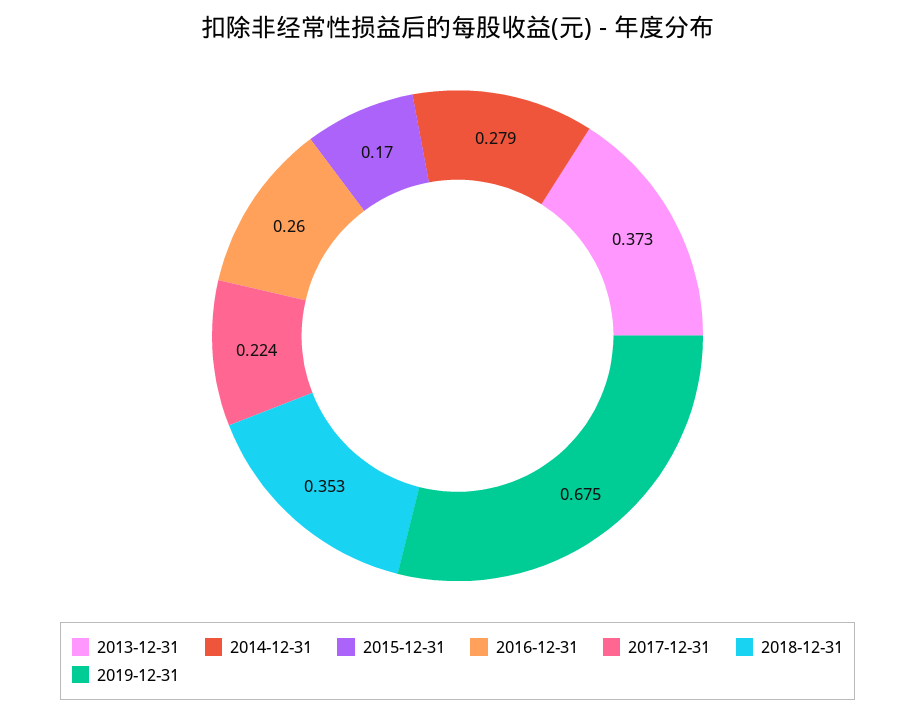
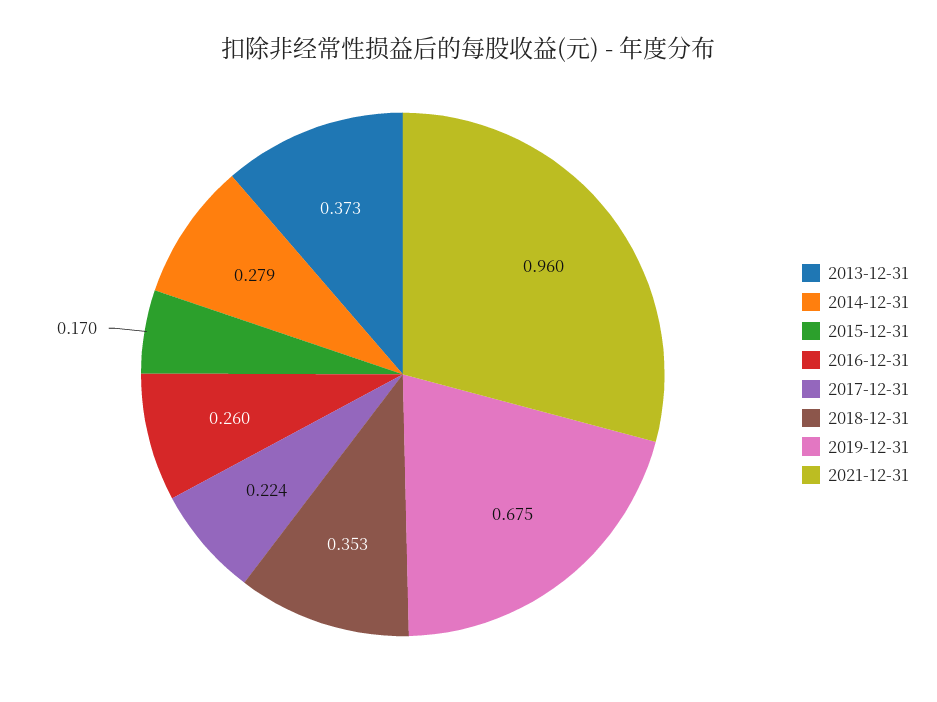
2021-12-31: none -> 0.96

